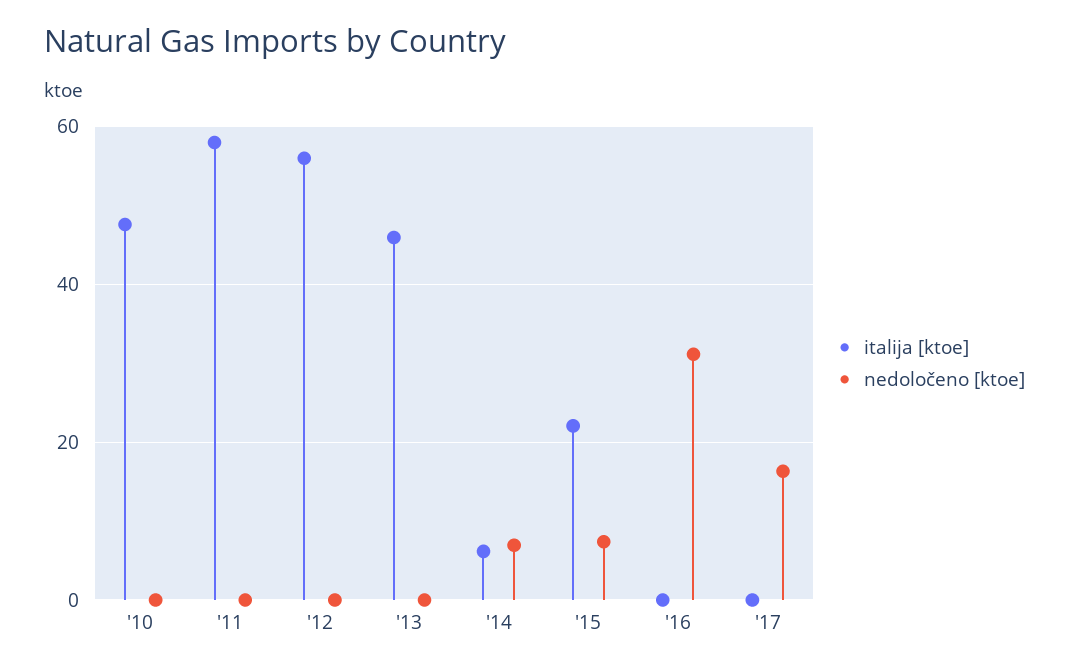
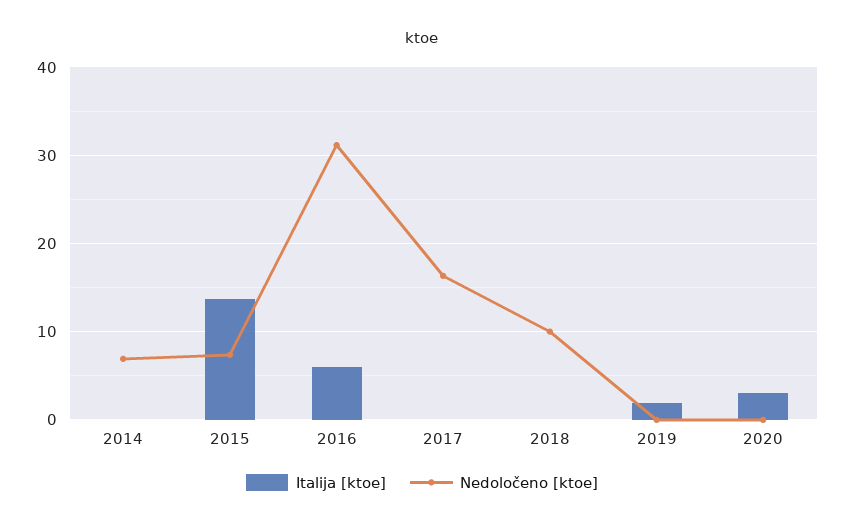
italija [ktoe], '10: 48 -> none
nedoločeno [ktoe], '10: 0 -> none
italija [ktoe], '11: 58 -> none
nedoločeno [ktoe], '11: 0 -> none
italija [ktoe], '12: 56 -> none
nedoločeno [ktoe], '12: 0 -> none
italija [ktoe], '13: 46 -> none
nedoločeno [ktoe], '13: 0 -> none
italija [ktoe], '14: 6 -> 0
italija [ktoe], '15: 22 -> 14
italija [ktoe], '16: 0 -> 6
italija [ktoe], 2018: none -> 0
nedoločeno [ktoe], 2018: none -> 10
italija [ktoe], 2019: none -> 2
nedoločeno [ktoe], 2019: none -> 0
italija [ktoe], 2020: none -> 3
nedoločeno [ktoe], 2020: none -> 0

